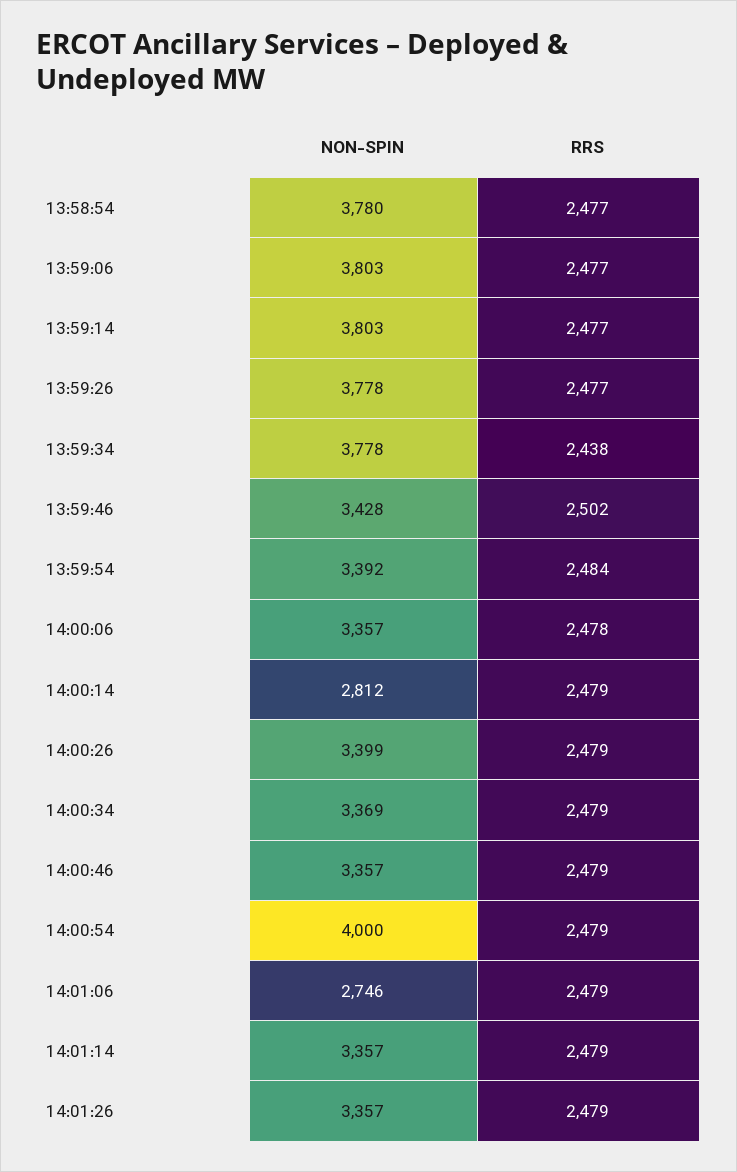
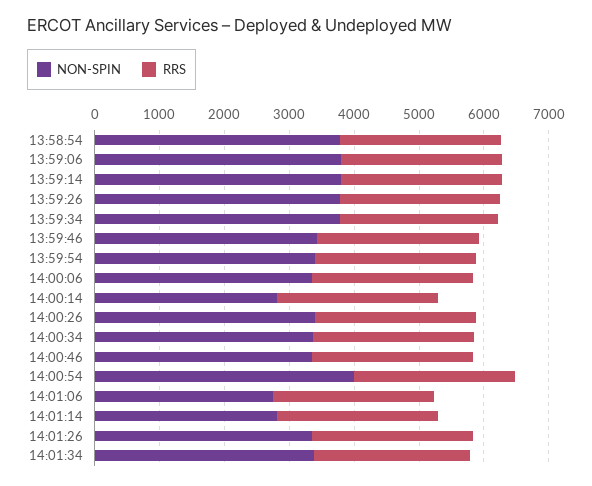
NON-SPIN, 14:01:14: 3357 -> 2800
NON-SPIN, 14:01:34: none -> 3400
RRS, 14:01:34: none -> 2400

